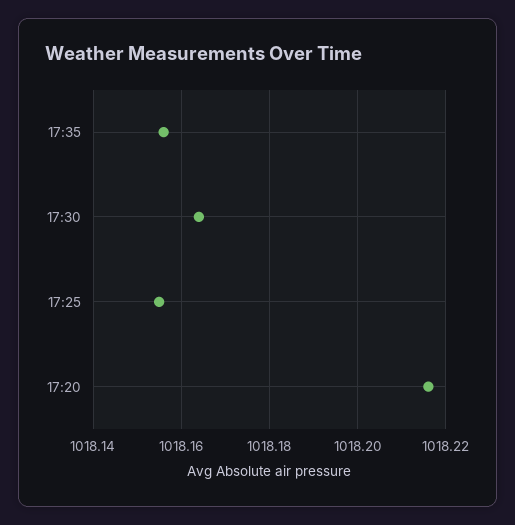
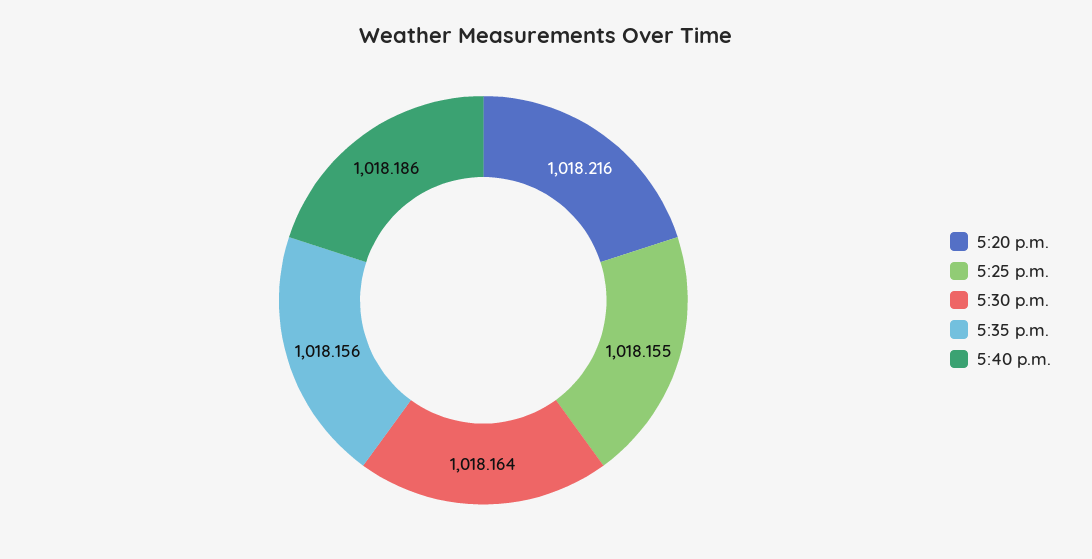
5:40 p.m.: none -> 1018.186

